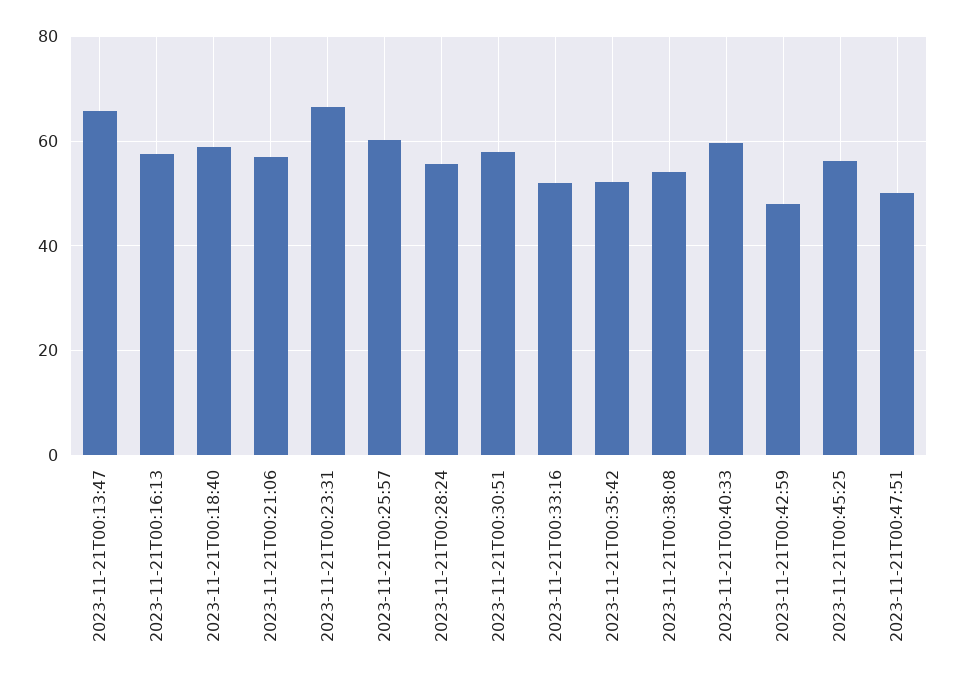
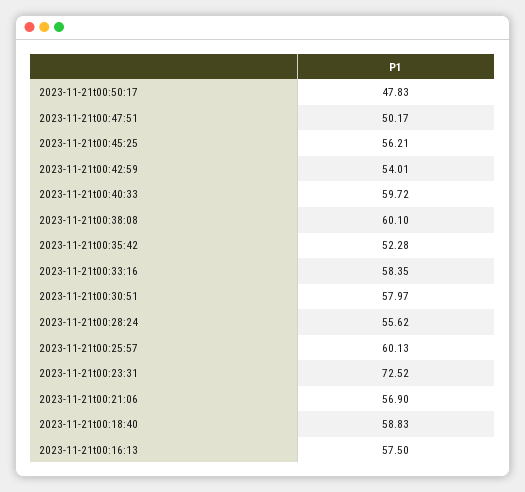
2023-11-21T00:13:47: 66 -> none
2023-11-21T00:23:31: 66 -> 72.52
2023-11-21T00:33:16: 52 -> 58.35
2023-11-21T00:38:08: 54 -> 60.1
2023-11-21T00:42:59: 48 -> 54.01
2023-11-21t00:50:17: none -> 47.83

